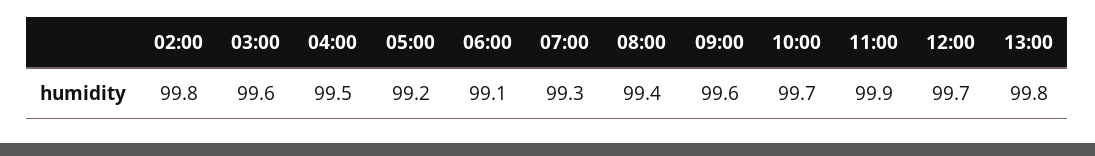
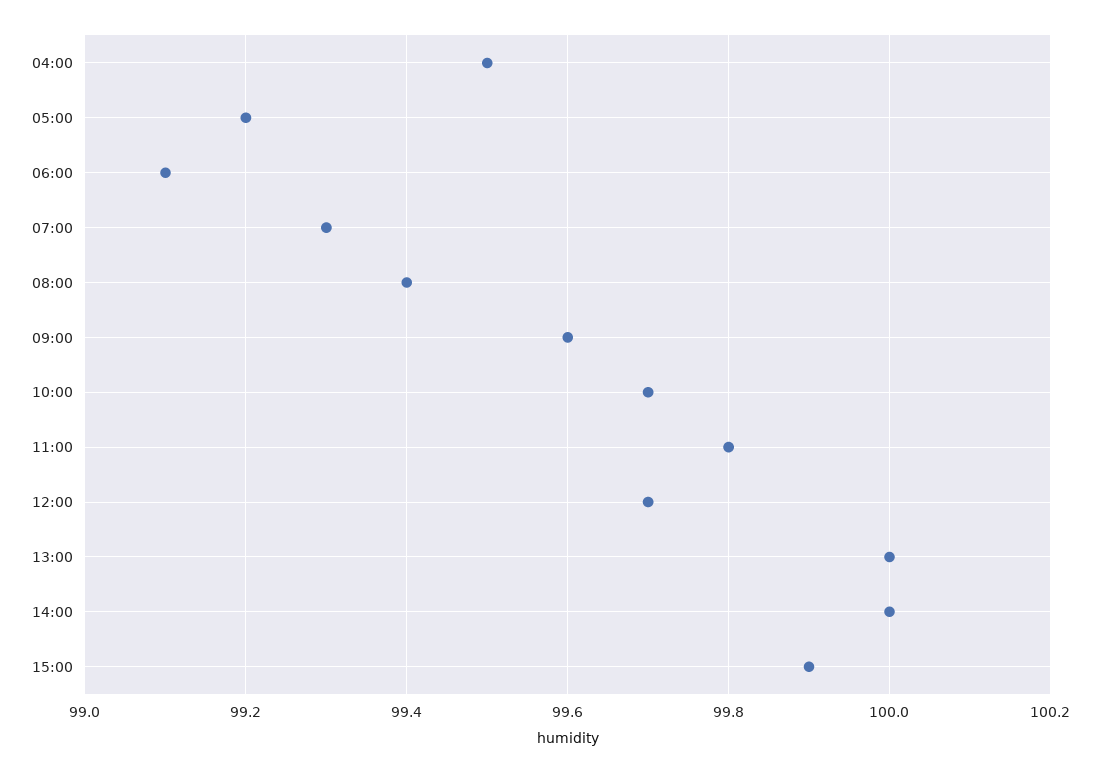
02:00: 99.8 -> none
03:00: 99.6 -> none
11:00: 99.9 -> 99.8
13:00: 99.8 -> 100
14:00: none -> 100
15:00: none -> 99.9

